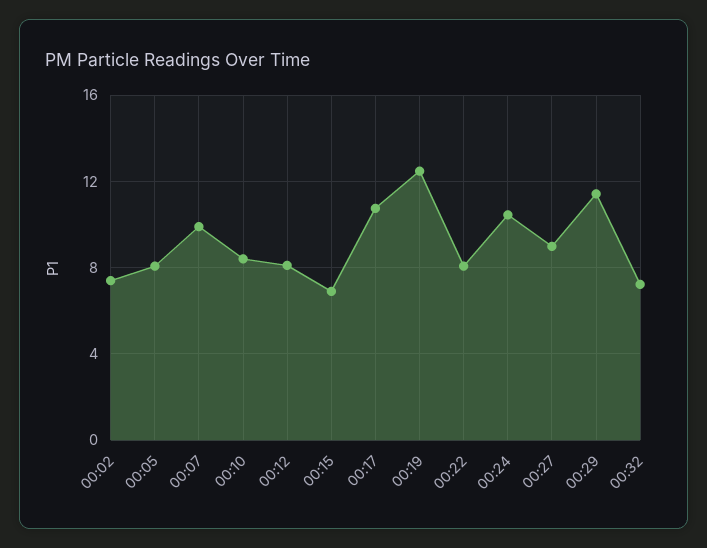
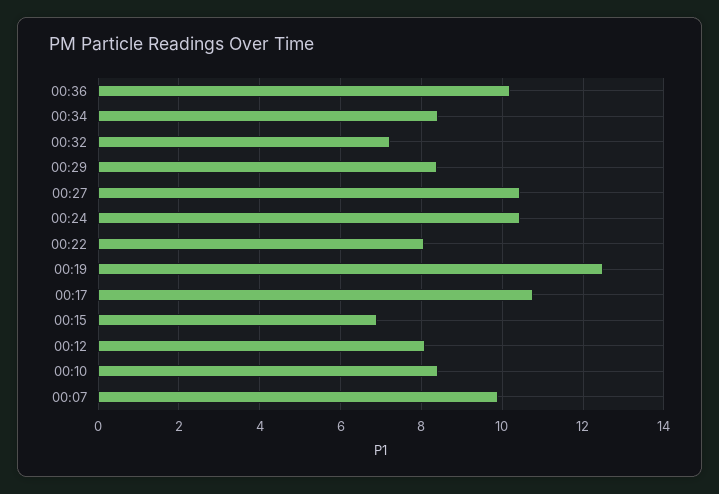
00:02: 7.5 -> none
00:05: 8 -> none
00:27: 9 -> 10.4
00:29: 11.5 -> 8.4
00:36: none -> 10.2
00:34: none -> 8.4

